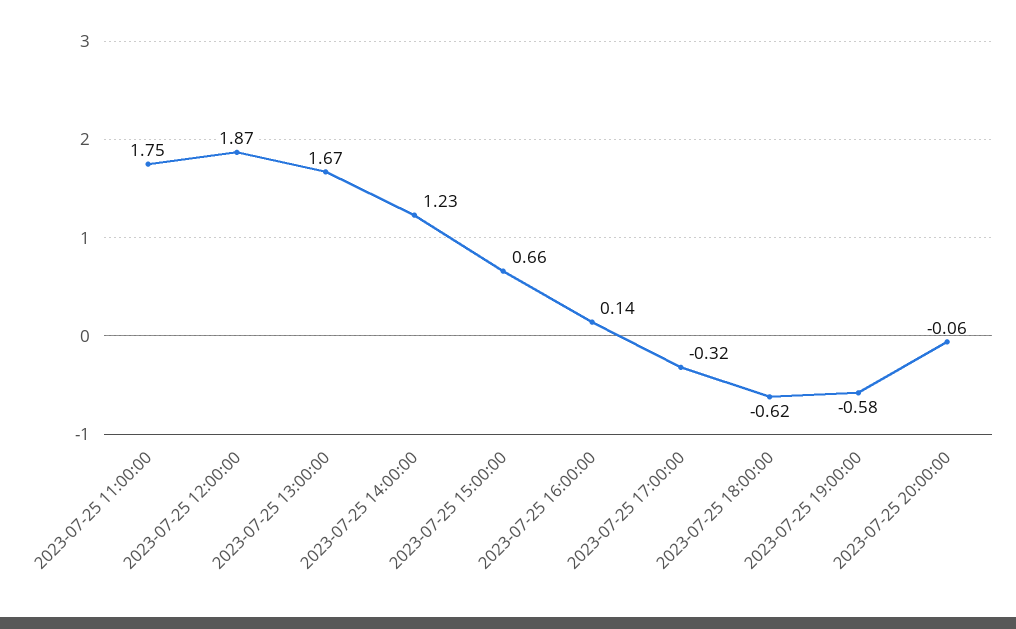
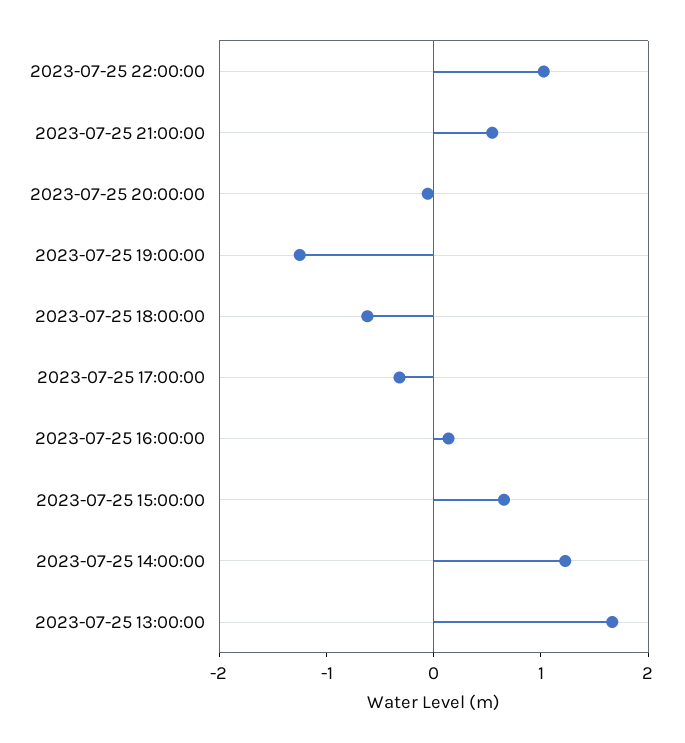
2023-07-25 11:00:00: 1.75 -> none
2023-07-25 12:00:00: 1.87 -> none
2023-07-25 19:00:00: -0.58 -> -1.2
2023-07-25 22:00:00: none -> 1
2023-07-25 21:00:00: none -> 0.6

